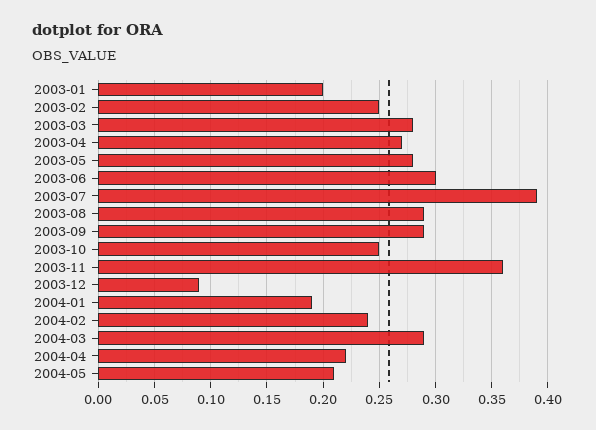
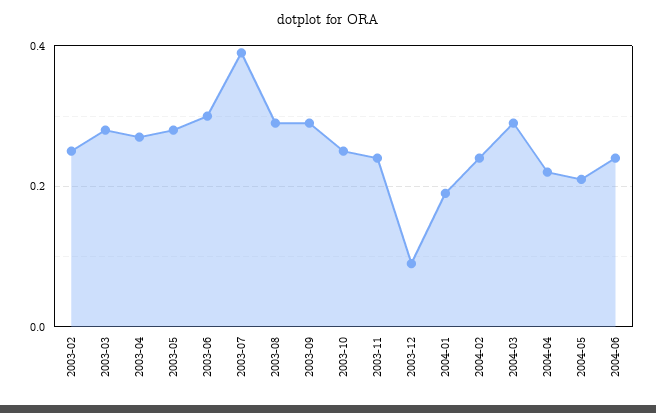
2003-01: 0.2 -> none
2003-11: 0.36 -> 0.25
2004-06: none -> 0.25

